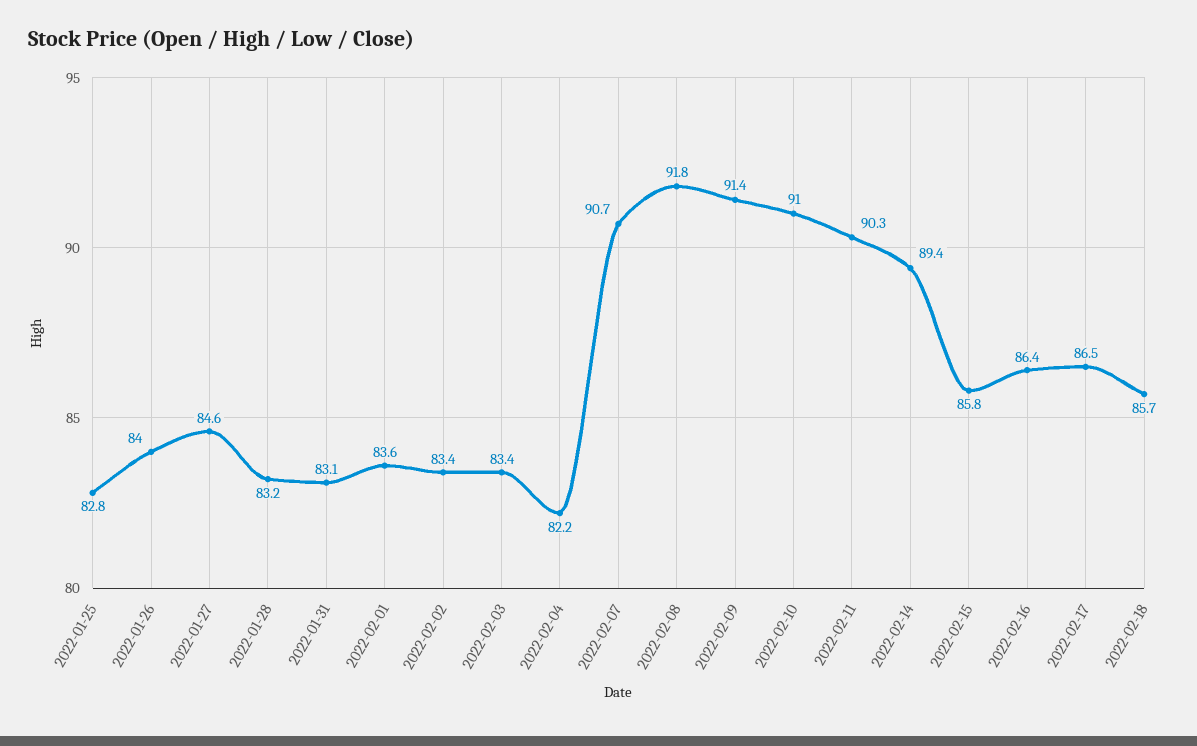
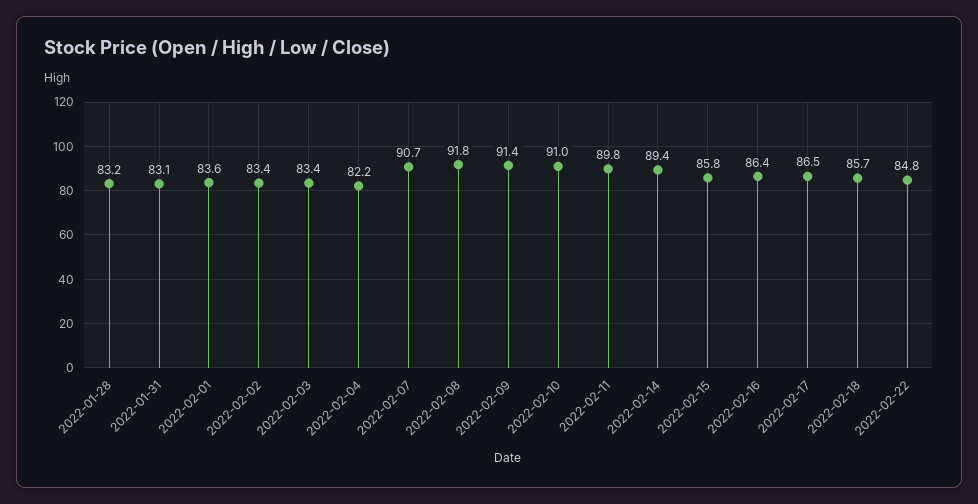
2022-01-25: 82.8 -> none
2022-01-26: 84 -> none
2022-01-27: 84.6 -> none
2022-02-11: 90.3 -> 89.8
2022-02-22: none -> 84.8

